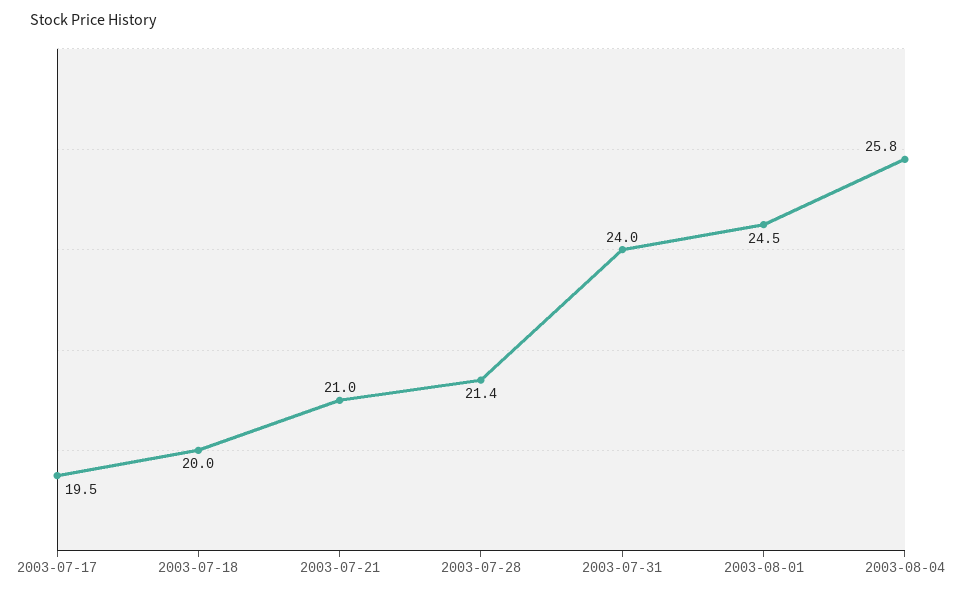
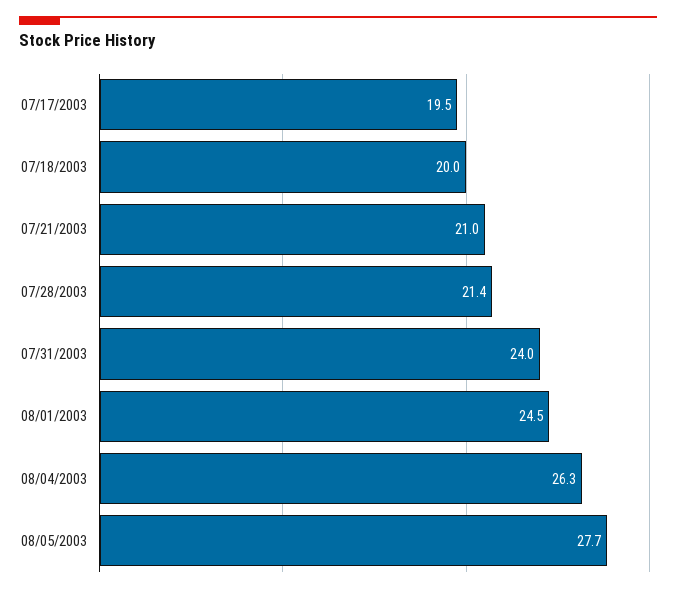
2003-08-04: 25.8 -> 26.3
08/05/2003: none -> 27.7

